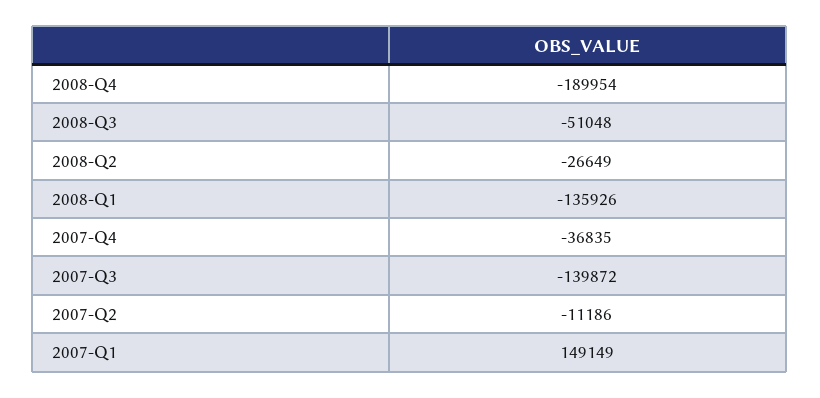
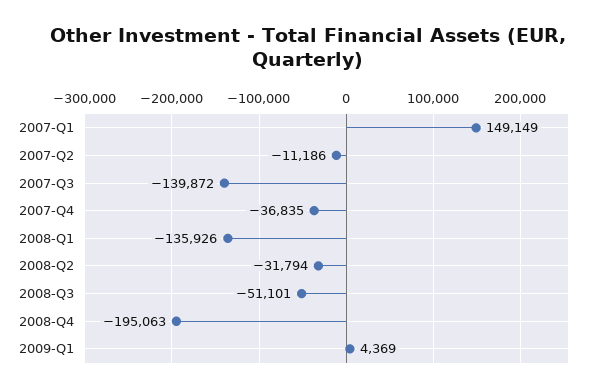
2008-Q4: -189954 -> -195063
2008-Q3: -51048 -> -51101
2008-Q2: -26649 -> -31794
2009-Q1: none -> 4369

